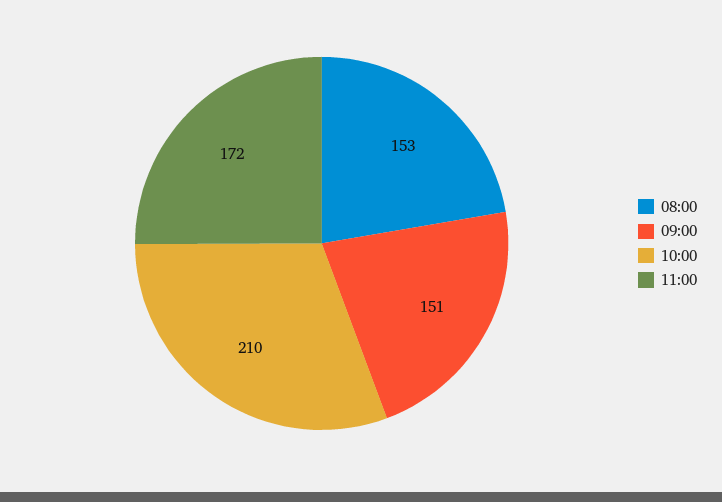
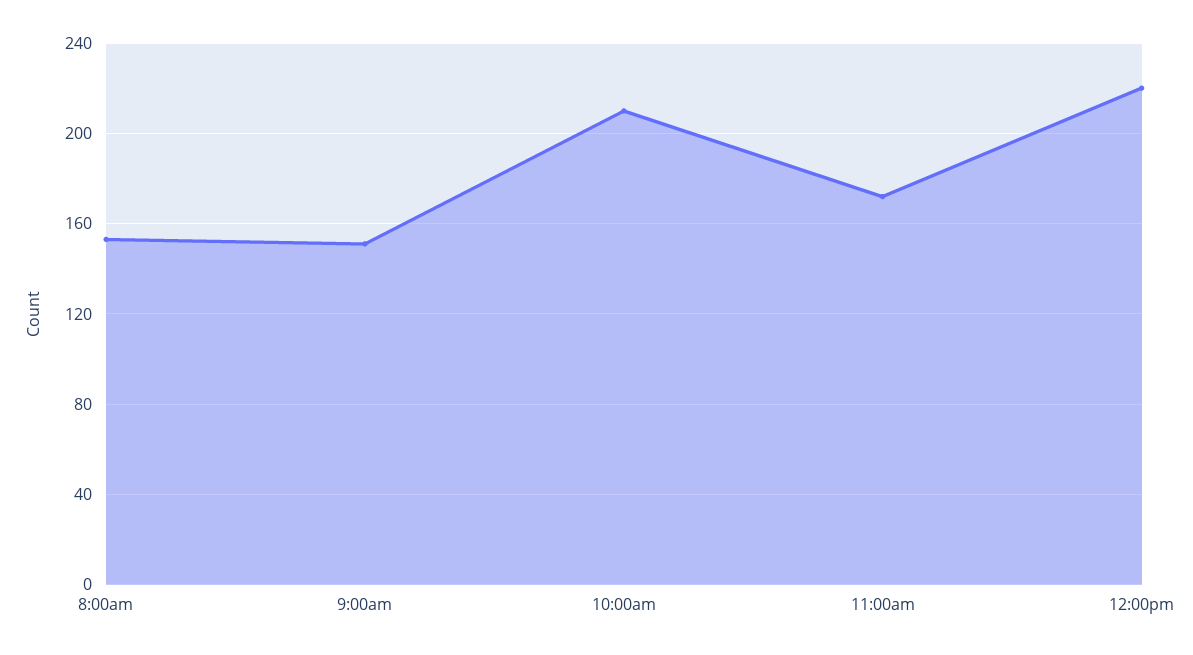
12:00pm: none -> 220

